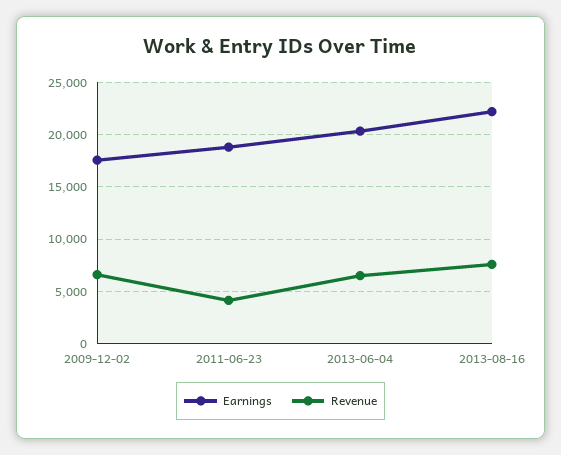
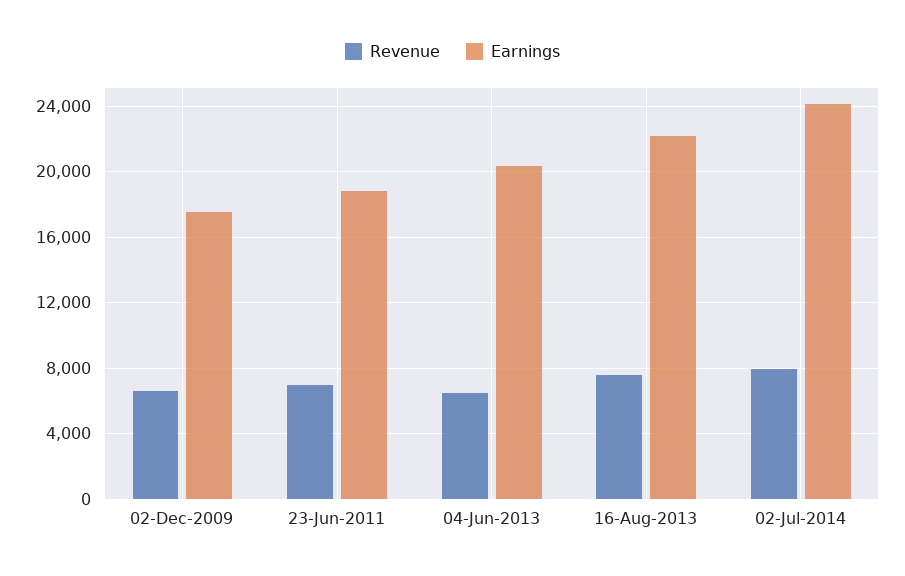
Revenue, 2011-06-23: 4000 -> 7000
Revenue, 02-Jul-2014: none -> 8000
Earnings, 02-Jul-2014: none -> 24000

